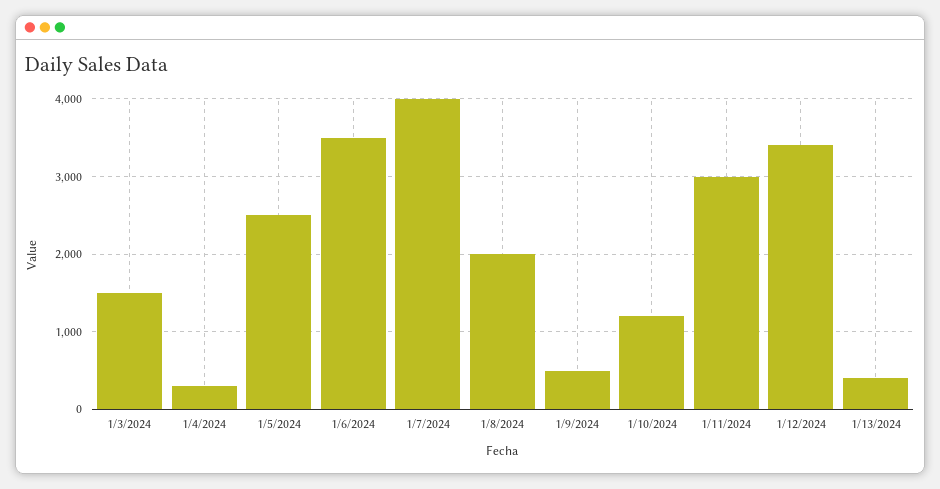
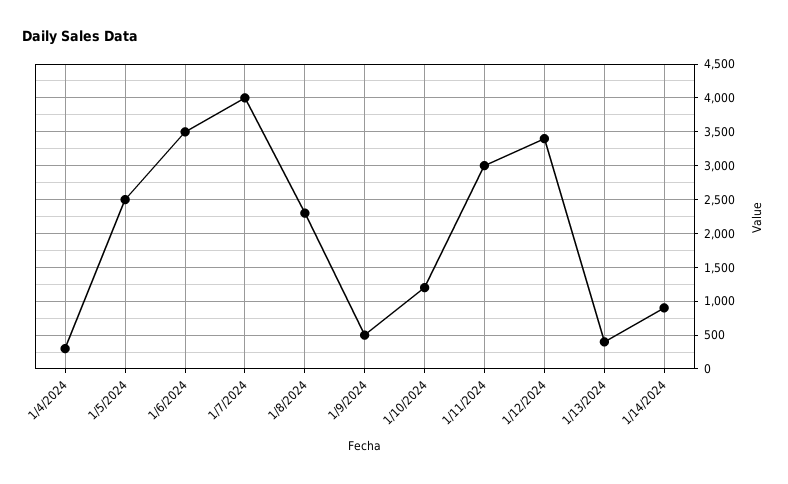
1/3/2024: 1500 -> none
1/8/2024: 2000 -> 2300
1/14/2024: none -> 900

